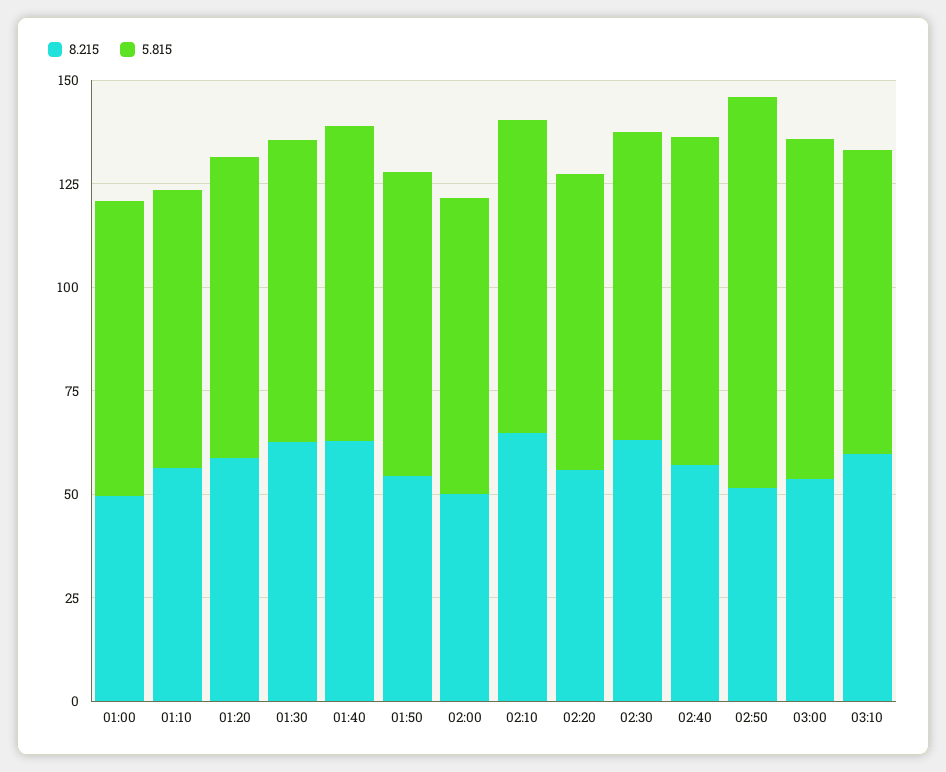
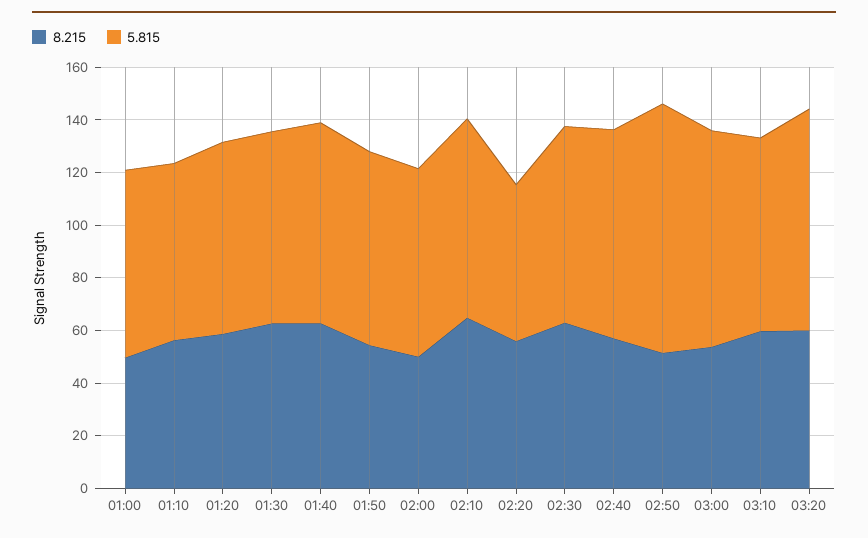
5.815, 02:20: 70 -> 60
8.215, 03:20: none -> 60
5.815, 03:20: none -> 85

